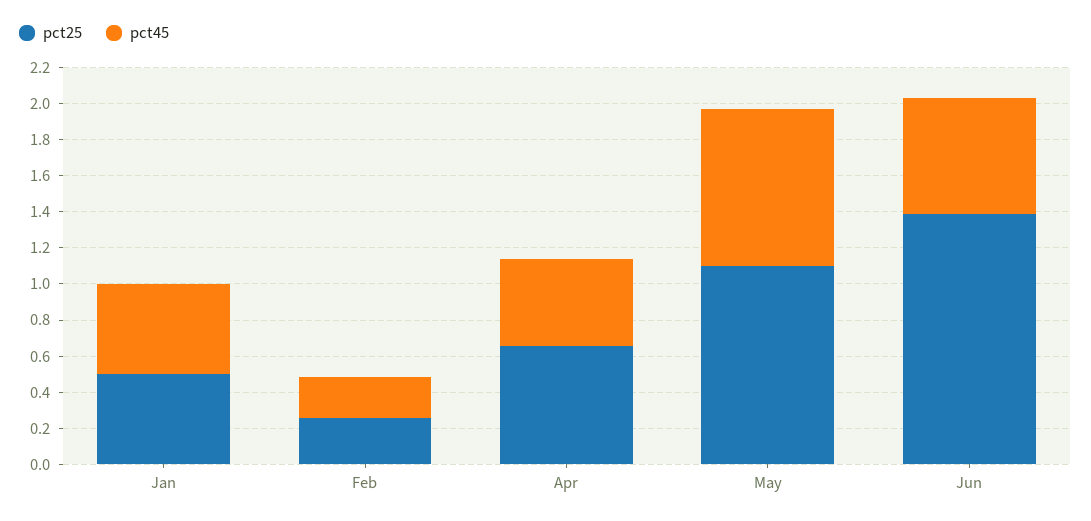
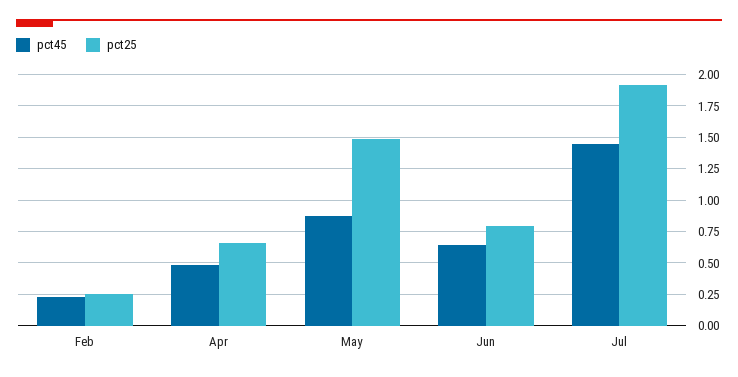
pct25, Jan: 0.5 -> none
pct45, Jan: 0.5 -> none
pct25, May: 1.1 -> 1.5
pct25, Jun: 1.4 -> 0.8
pct45, Jul: none -> 1.45
pct25, Jul: none -> 1.9

